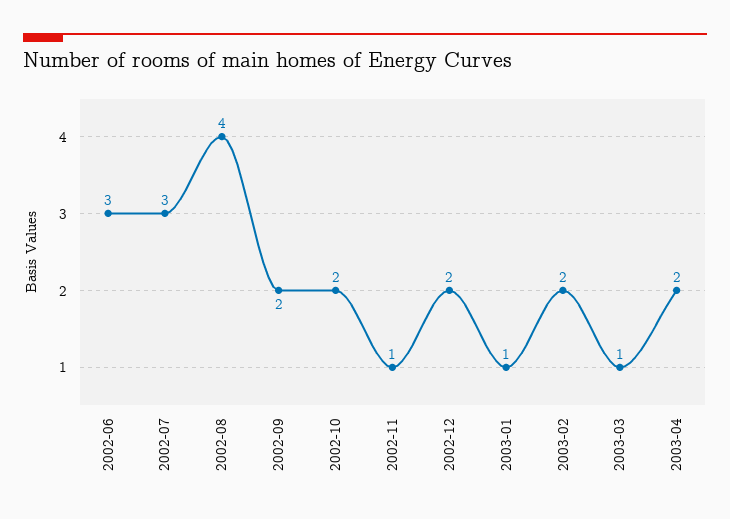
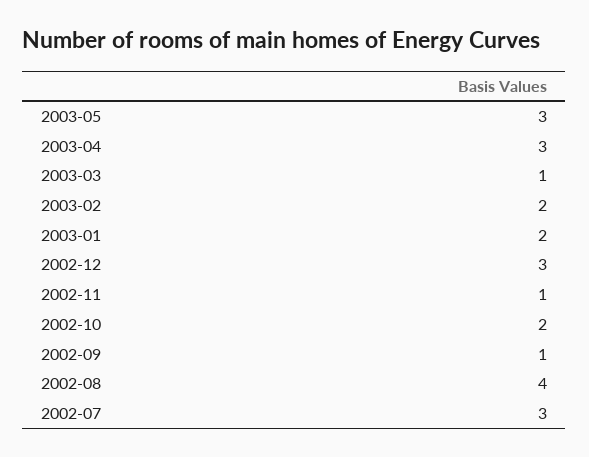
2002-06: 3 -> none
2002-09: 2 -> 1
2002-12: 2 -> 3
2003-01: 1 -> 2
2003-04: 2 -> 3
2003-05: none -> 3

